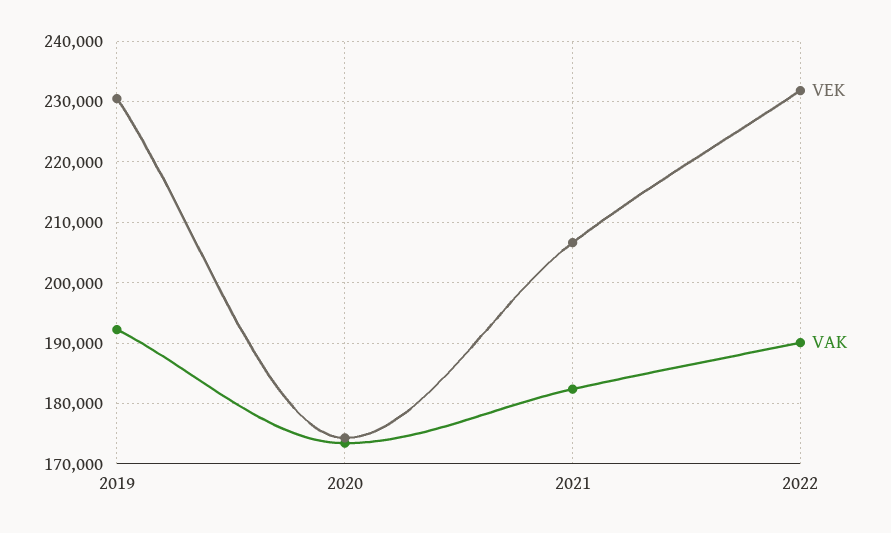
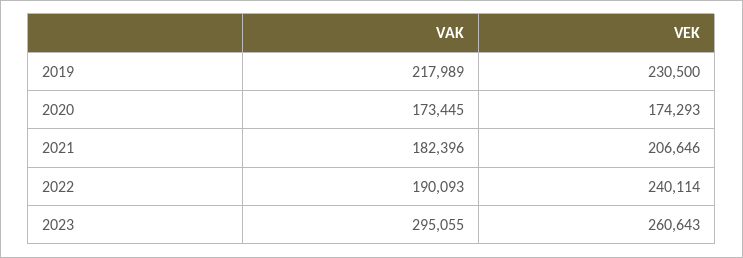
VAK, 2019: 192000 -> 217989
VEK, 2022: 232000 -> 240114
VAK, 2023: none -> 295055
VEK, 2023: none -> 260643

